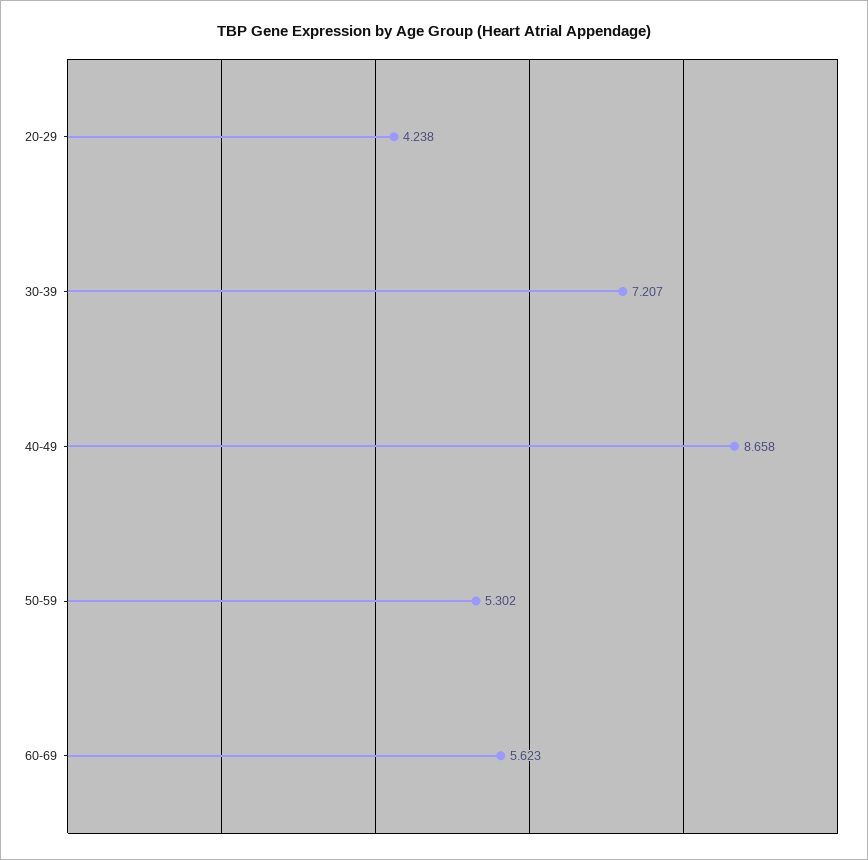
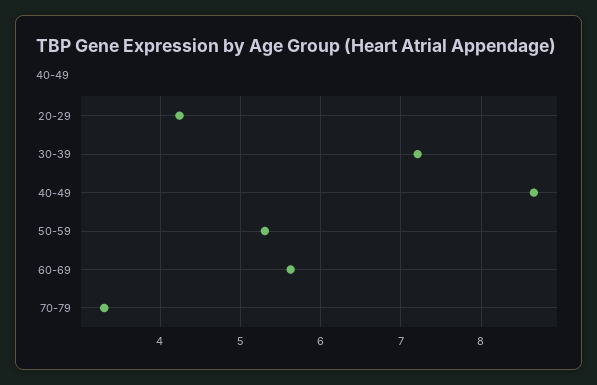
70-79: none -> 3.3

